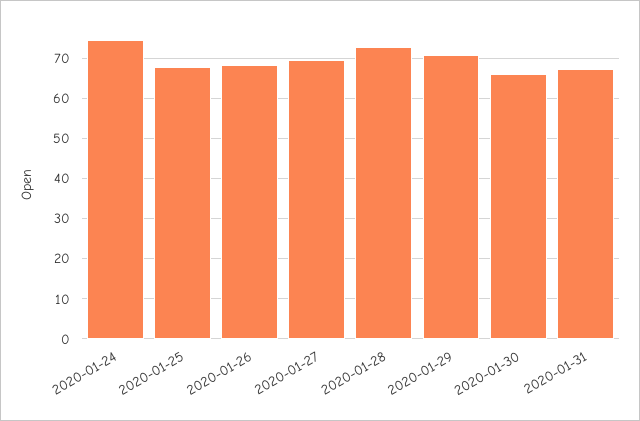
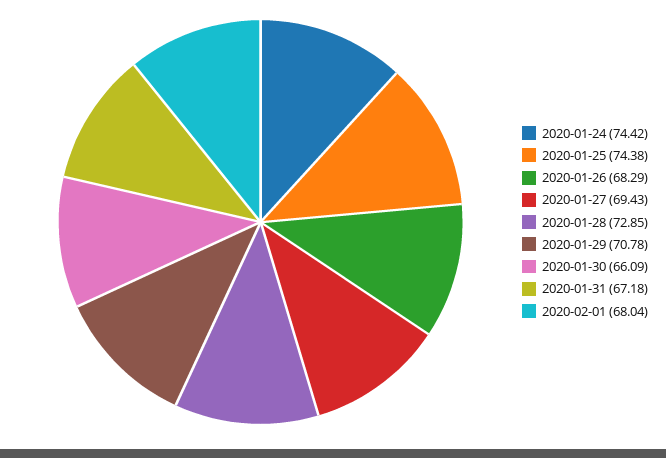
2020-01-25: 68 -> 74.38
2020-02-01: none -> 68.04

